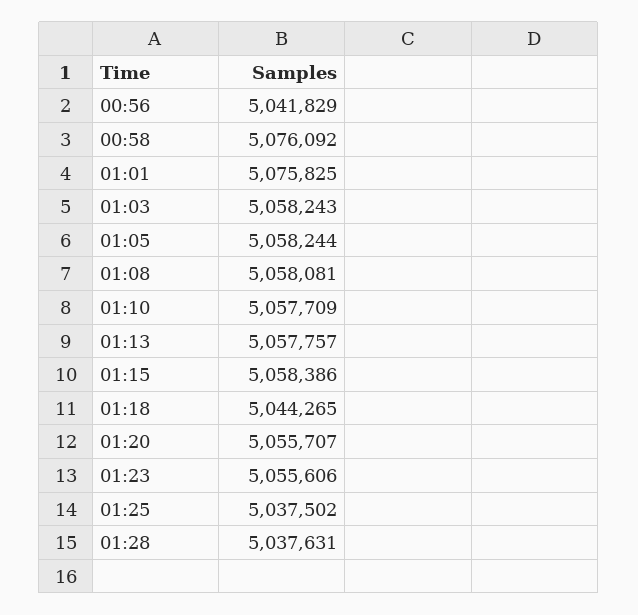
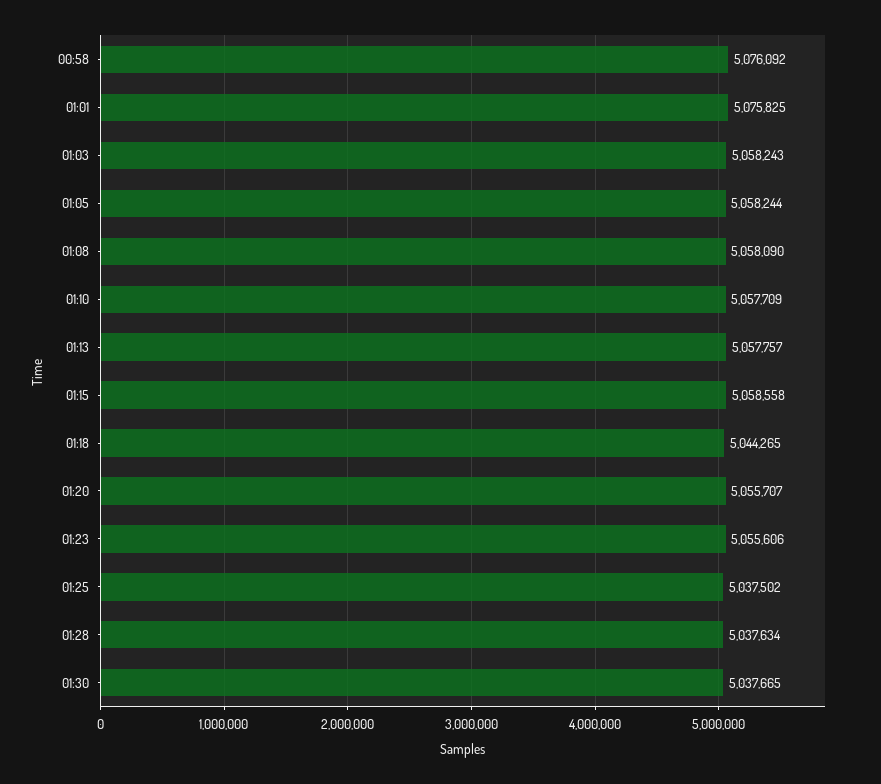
00:56: 5041829 -> none
01:08: 5058081 -> 5058090
01:15: 5058386 -> 5058558
01:28: 5037631 -> 5037634
01:30: none -> 5037665

